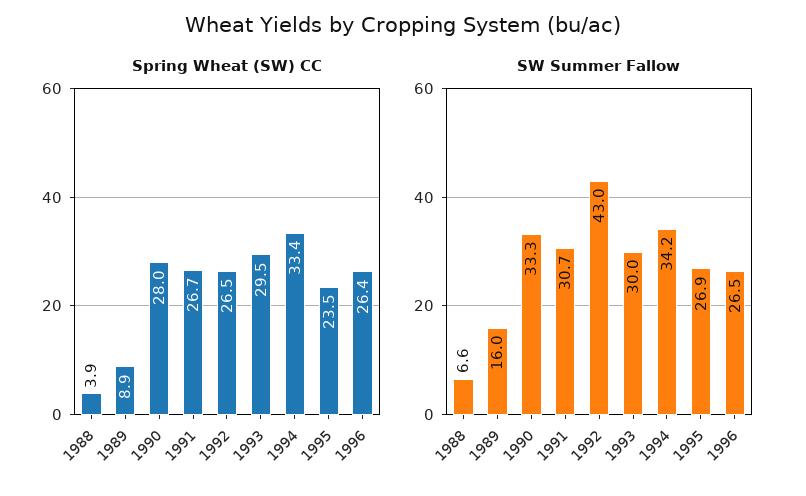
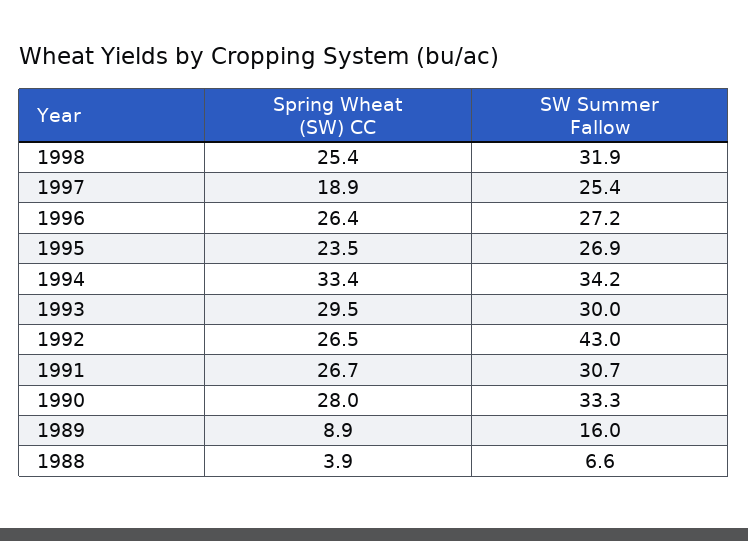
SW Summer Fallow, 1996: 26.5 -> 27.2
Spring Wheat (SW) CC, 1998: none -> 25.4
SW Summer Fallow, 1998: none -> 31.9
Spring Wheat (SW) CC, 1997: none -> 18.9
SW Summer Fallow, 1997: none -> 25.4

